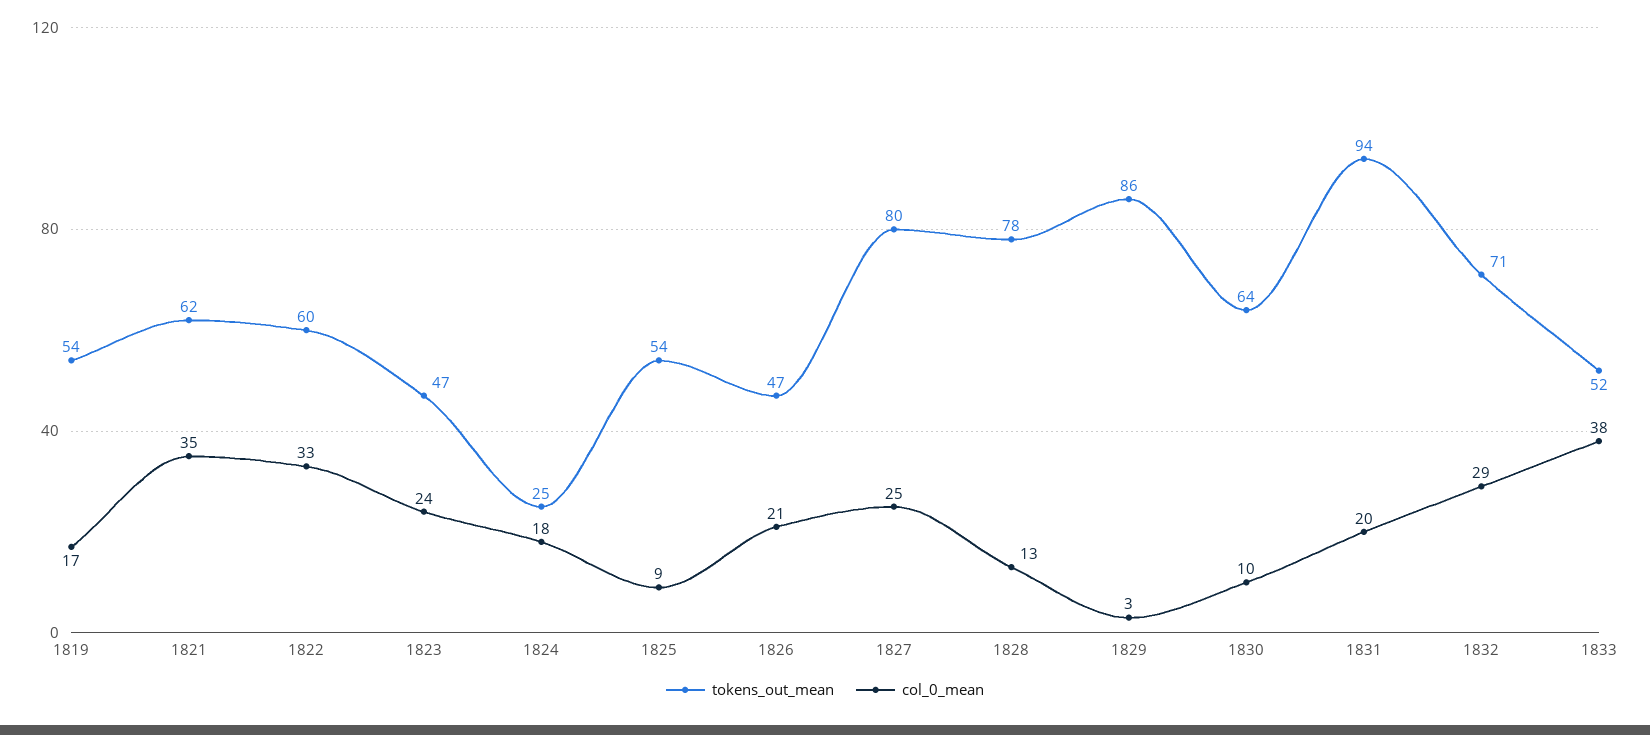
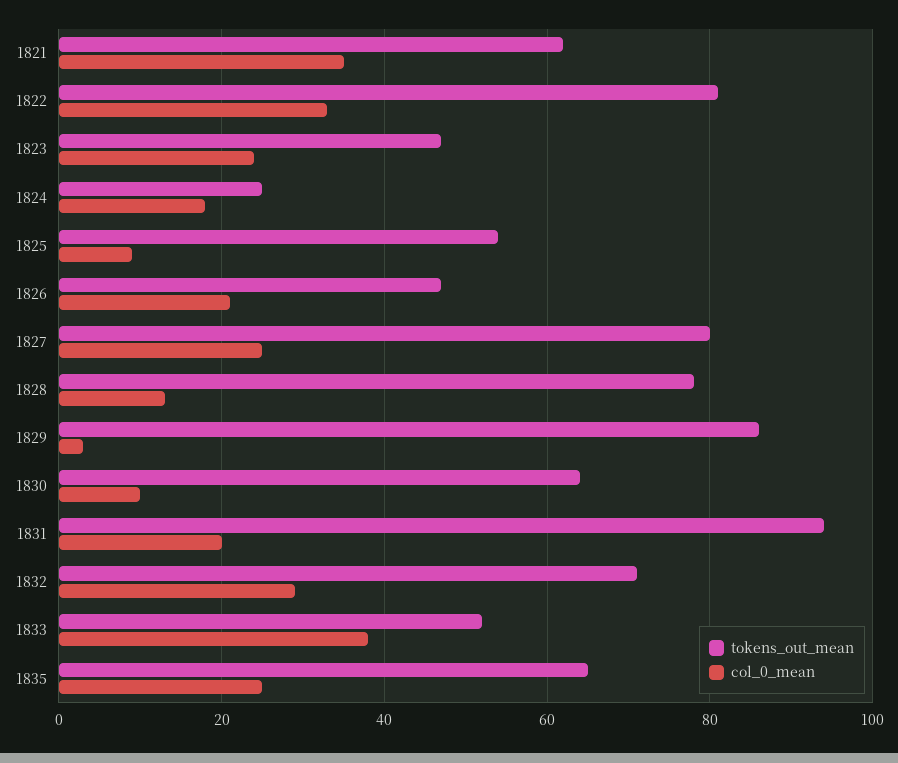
tokens_out_mean, 1819: 54 -> none
col_0_mean, 1819: 17 -> none
tokens_out_mean, 1822: 60 -> 80
tokens_out_mean, 1835: none -> 65
col_0_mean, 1835: none -> 25

